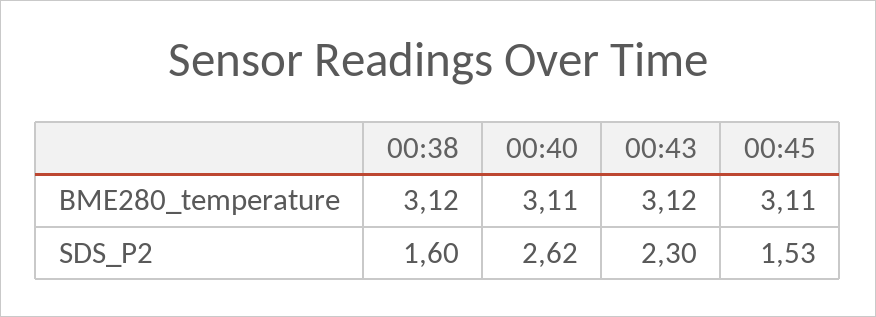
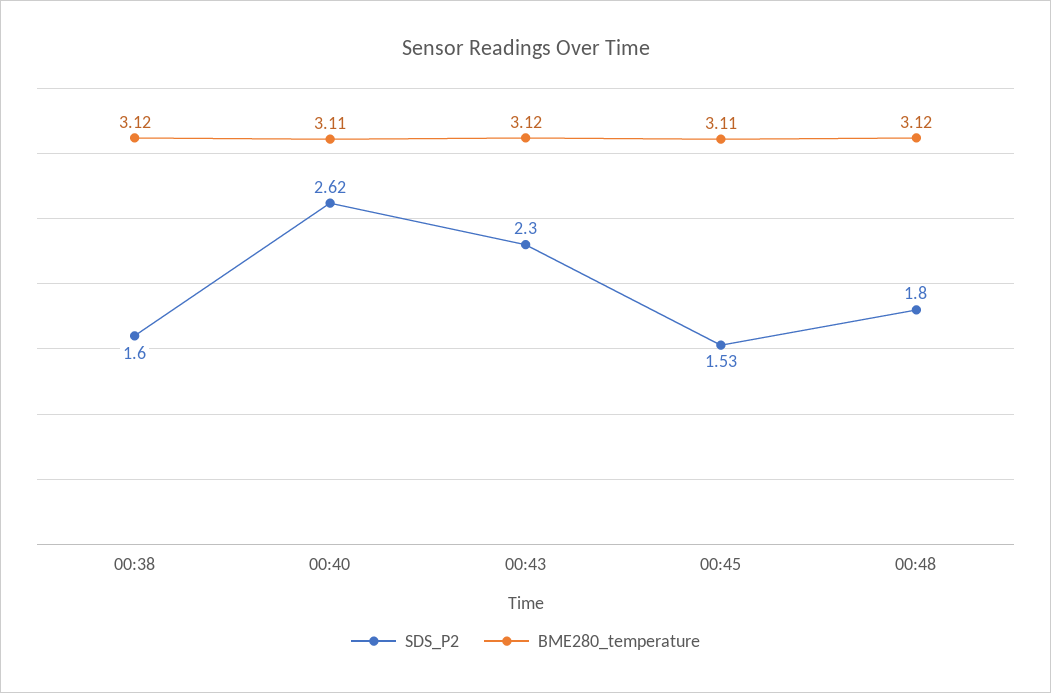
SDS_P2, 00:48: none -> 1.8
BME280_temperature, 00:48: none -> 3.12

